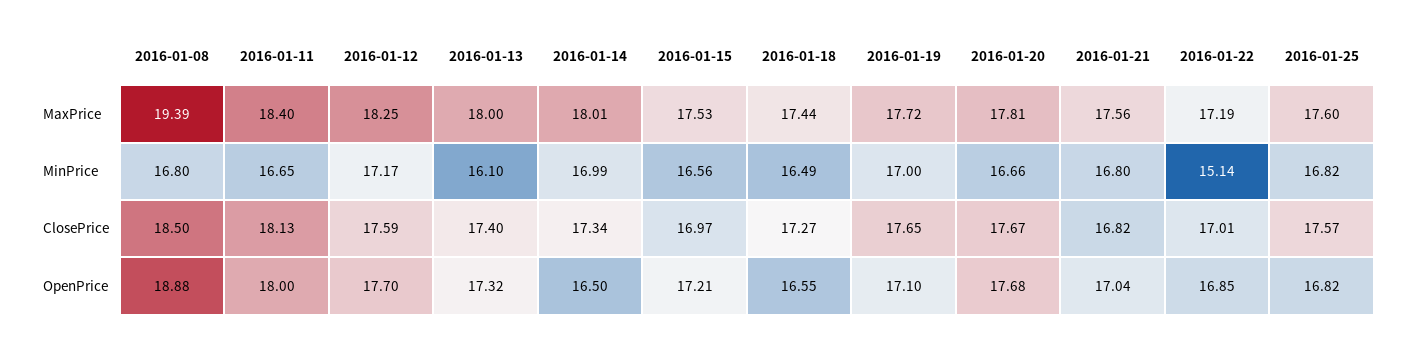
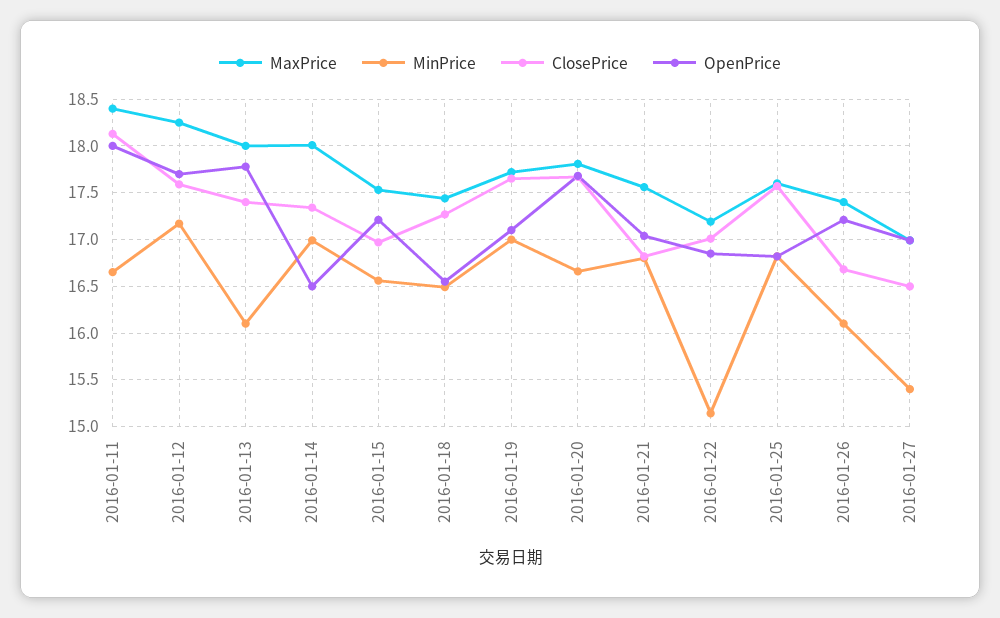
MaxPrice, 2016-01-08: 19.39 -> none
MinPrice, 2016-01-08: 16.8 -> none
ClosePrice, 2016-01-08: 18.5 -> none
OpenPrice, 2016-01-08: 18.88 -> none
OpenPrice, 2016-01-13: 17.32 -> 17.8
MaxPrice, 2016-01-26: none -> 17.4
MinPrice, 2016-01-26: none -> 16.1
ClosePrice, 2016-01-26: none -> 16.7
OpenPrice, 2016-01-26: none -> 17.2
MaxPrice, 2016-01-27: none -> 17
MinPrice, 2016-01-27: none -> 15.4
ClosePrice, 2016-01-27: none -> 16.5
OpenPrice, 2016-01-27: none -> 17

